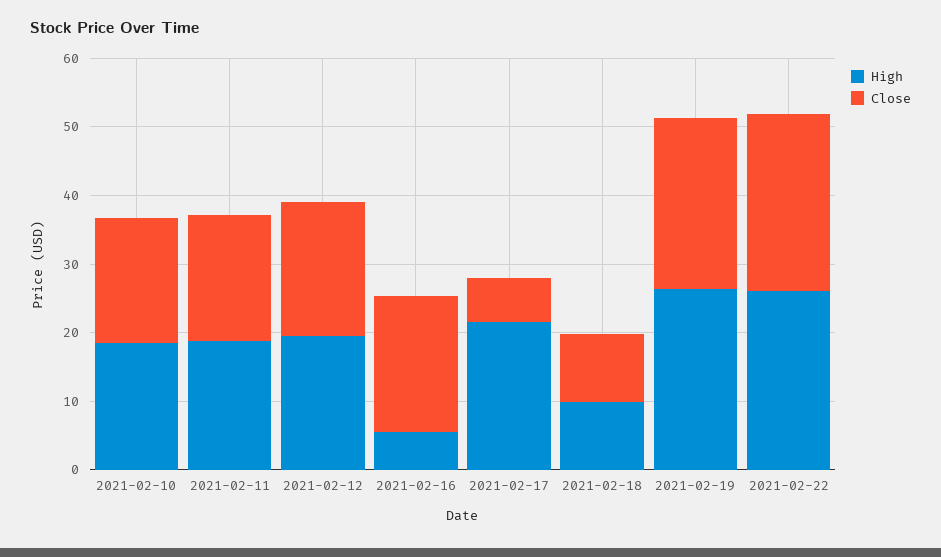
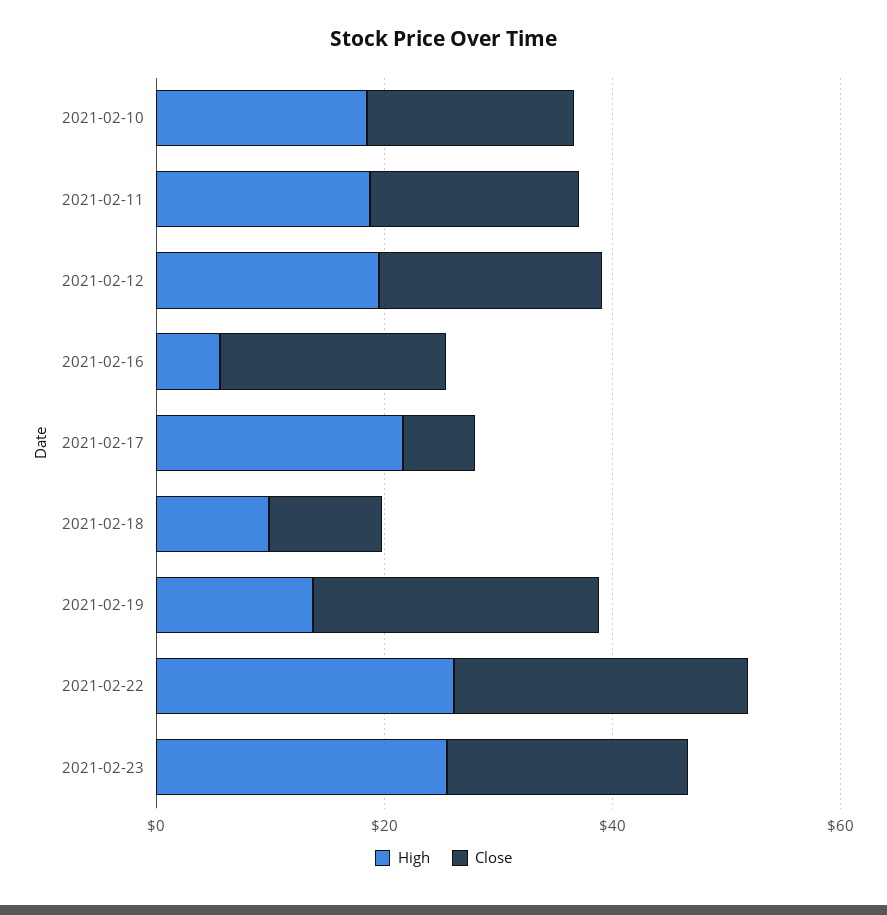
High, 2021-02-19: 26 -> 15
High, 2021-02-23: none -> 25
Close, 2021-02-23: none -> 20

